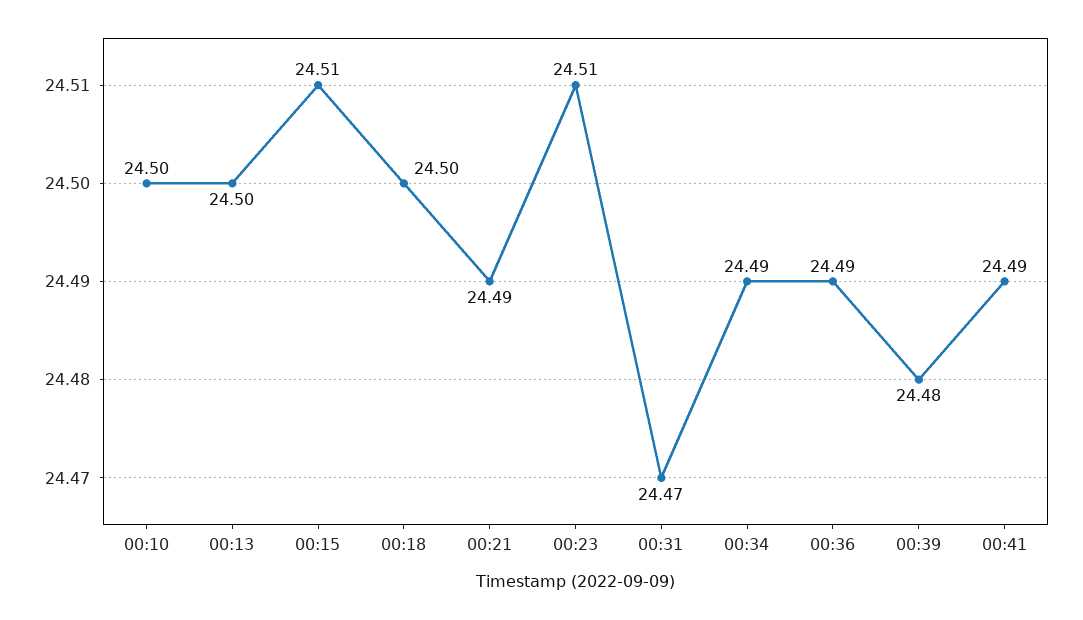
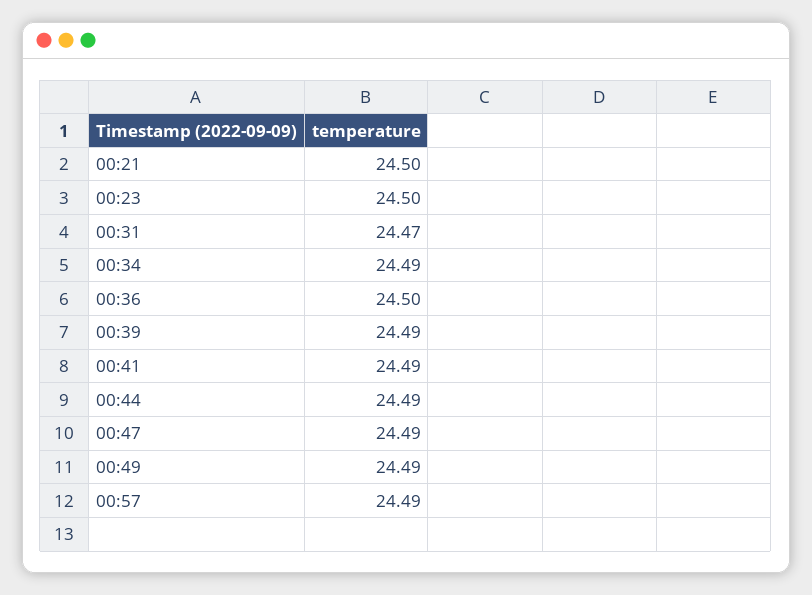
00:10: 24.5 -> none
00:13: 24.5 -> none
00:15: 24.51 -> none
00:18: 24.5 -> none
00:21: 24.49 -> 24.5
00:23: 24.51 -> 24.5
00:36: 24.49 -> 24.5
00:39: 24.48 -> 24.49
00:44: none -> 24.49
00:47: none -> 24.49
00:49: none -> 24.49
00:57: none -> 24.49

